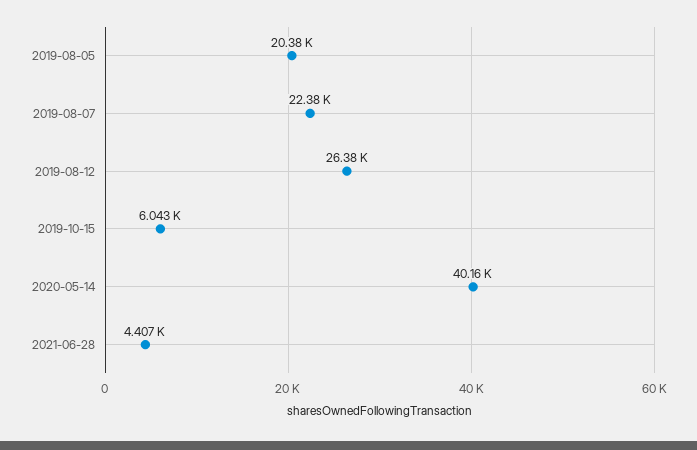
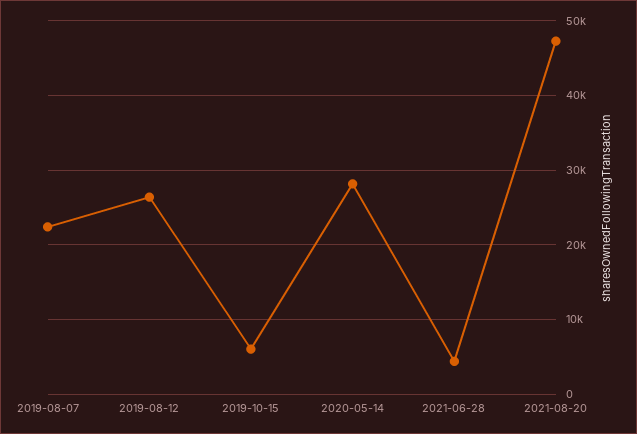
2019-08-05: 20380 -> none
2020-05-14: 40160 -> 28000
2021-08-20: none -> 47000

